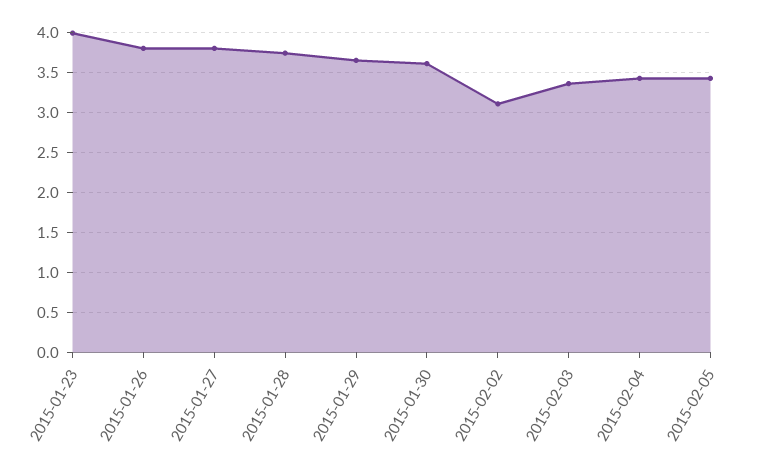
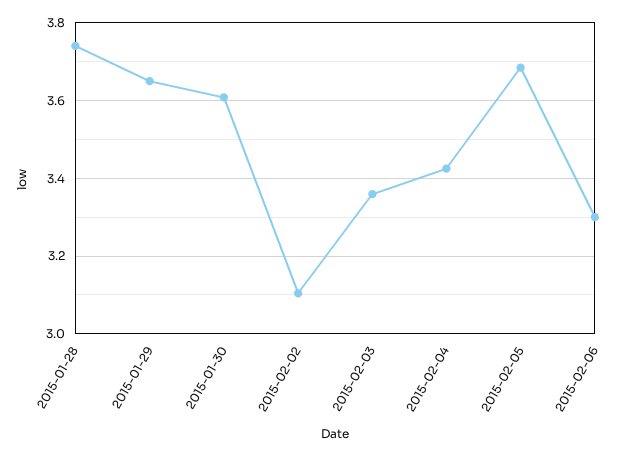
2015-01-23: 4 -> none
2015-01-26: 3.8 -> none
2015-01-27: 3.8 -> none
2015-02-05: 3.4 -> 3.68
2015-02-06: none -> 3.3

